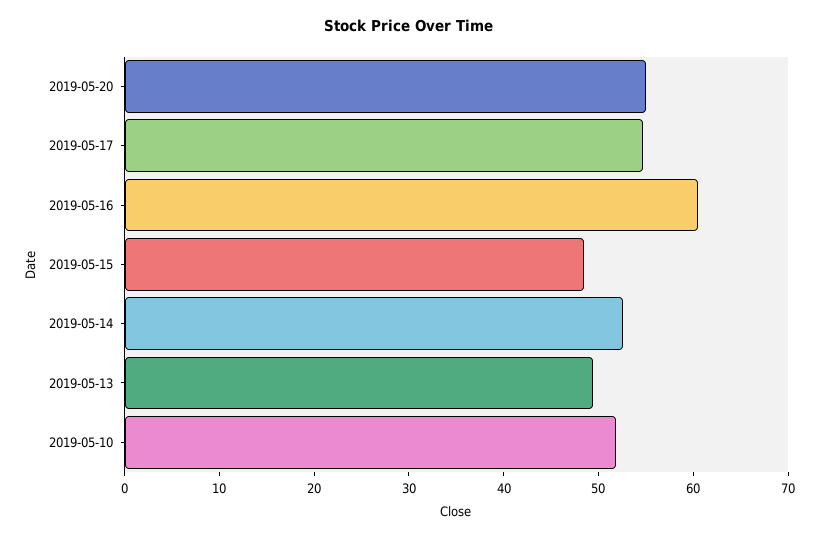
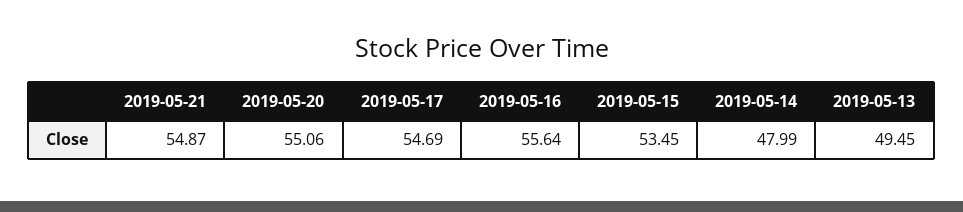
2019-05-16: 60 -> 55.64
2019-05-15: 48 -> 53.45
2019-05-14: 52 -> 47.99
2019-05-10: 52 -> none
2019-05-21: none -> 54.87

